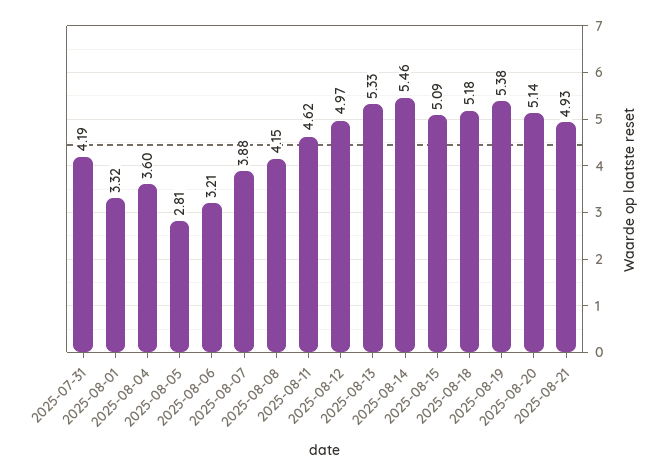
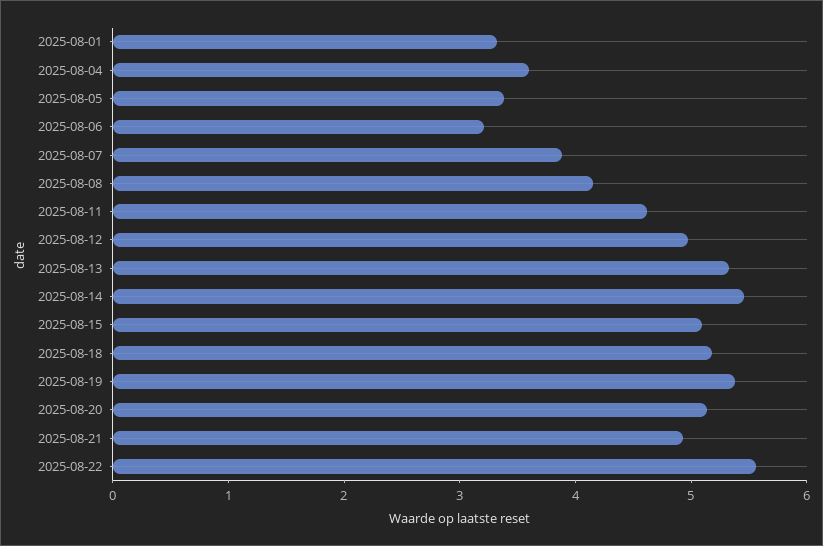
2025-07-31: 4.19 -> none
2025-08-05: 2.81 -> 3.4
2025-08-22: none -> 5.6

